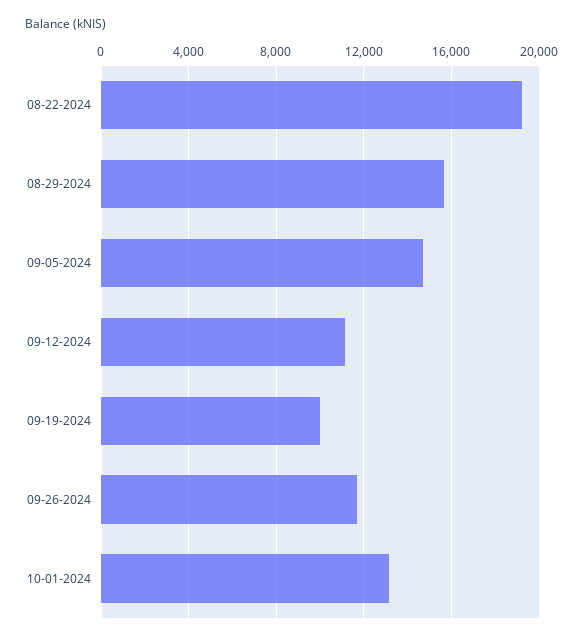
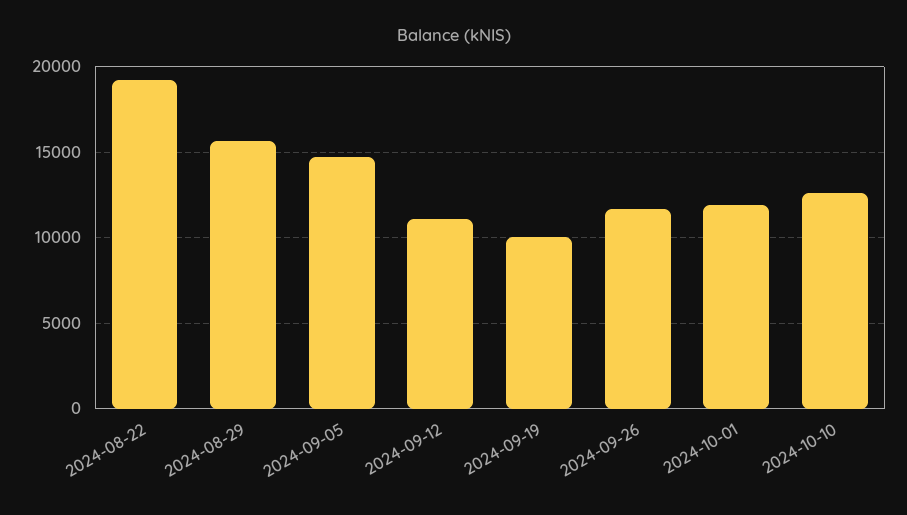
10-01-2024: 13000 -> 12000
2024-10-10: none -> 12500

